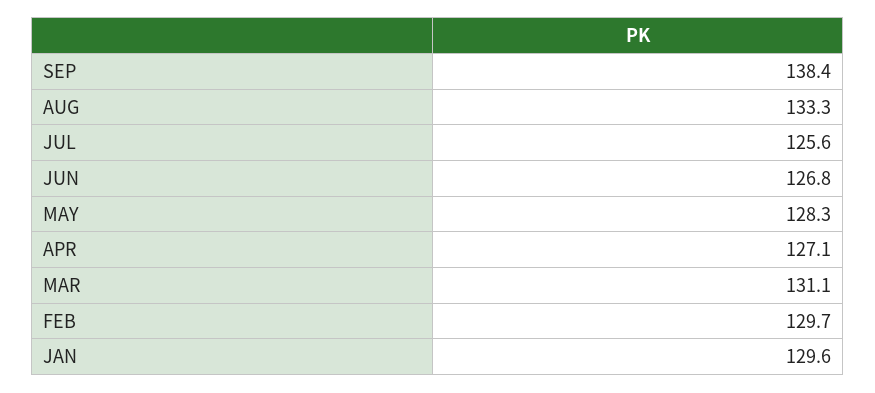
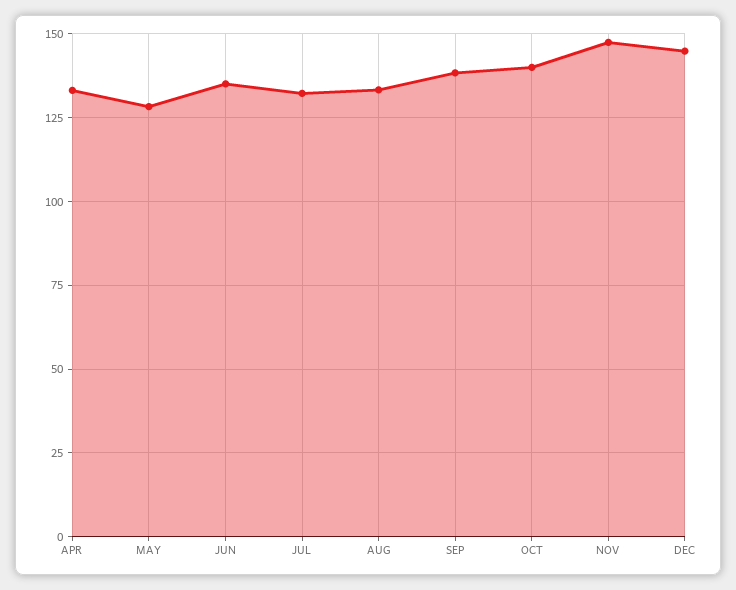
JUL: 125.6 -> 132.5
JUN: 126.8 -> 135
APR: 127.1 -> 132.5
MAR: 131.1 -> none
FEB: 129.7 -> none
JAN: 129.6 -> none
OCT: none -> 140
NOV: none -> 147.5
DEC: none -> 145

